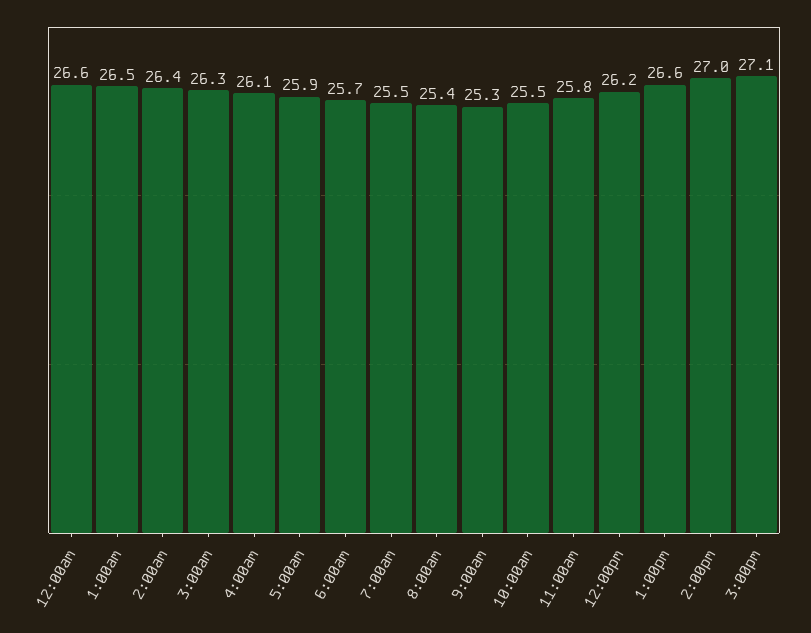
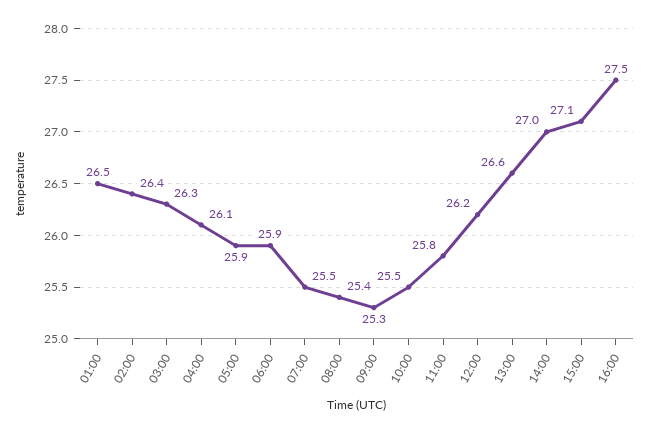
12:00am: 26.6 -> none
6:00am: 25.7 -> 25.9
16:00: none -> 27.5

